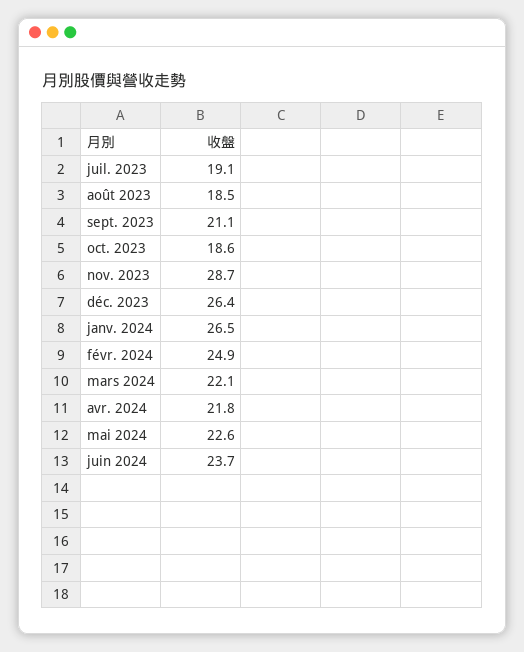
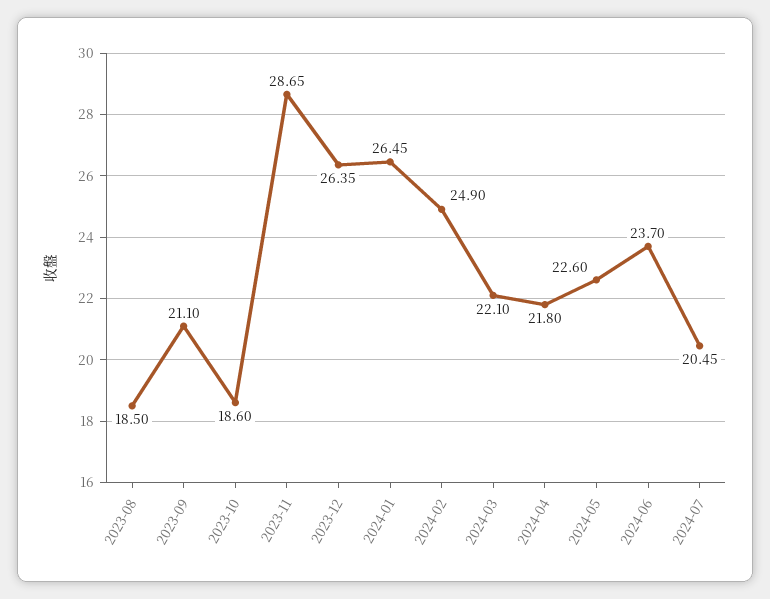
juil. 2023: 19.1 -> none
2024-07: none -> 20.45

